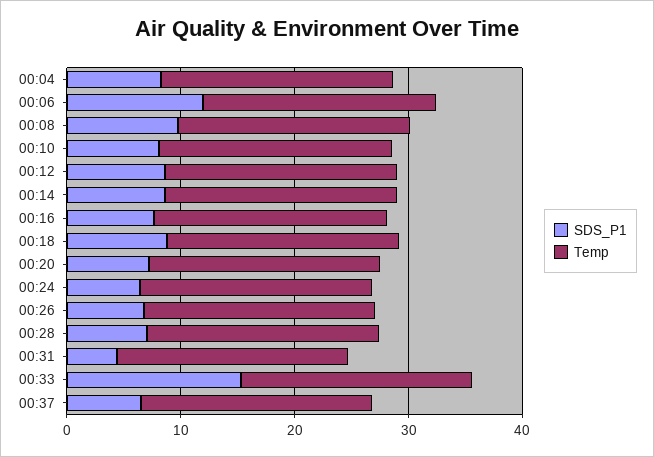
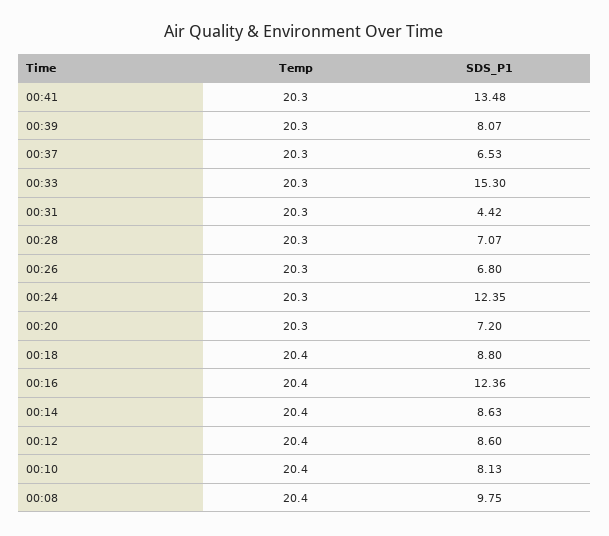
SDS_P1, 00:04: 8 -> none
Temp, 00:04: 20 -> none
SDS_P1, 00:06: 12 -> none
Temp, 00:06: 20 -> none
SDS_P1, 00:16: 8 -> 12.36
SDS_P1, 00:24: 6 -> 12.35
Temp, 00:41: none -> 20.3
SDS_P1, 00:41: none -> 13.48
Temp, 00:39: none -> 20.3
SDS_P1, 00:39: none -> 8.07

